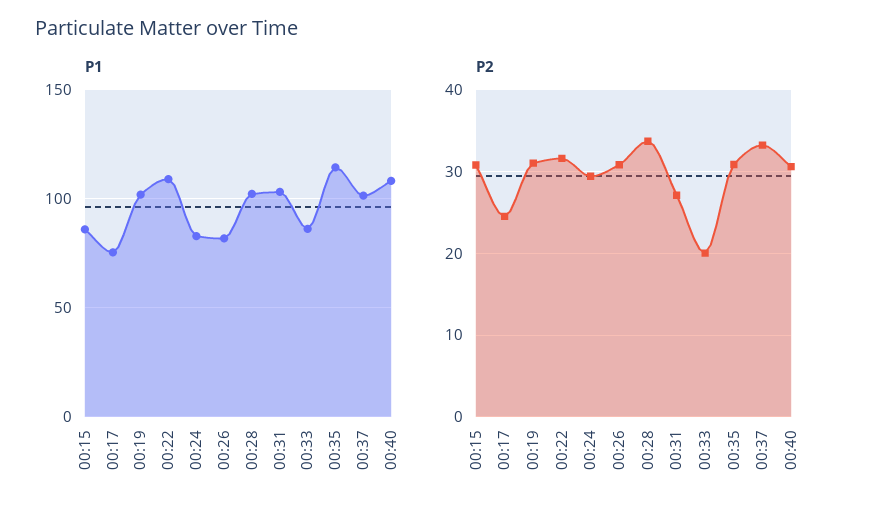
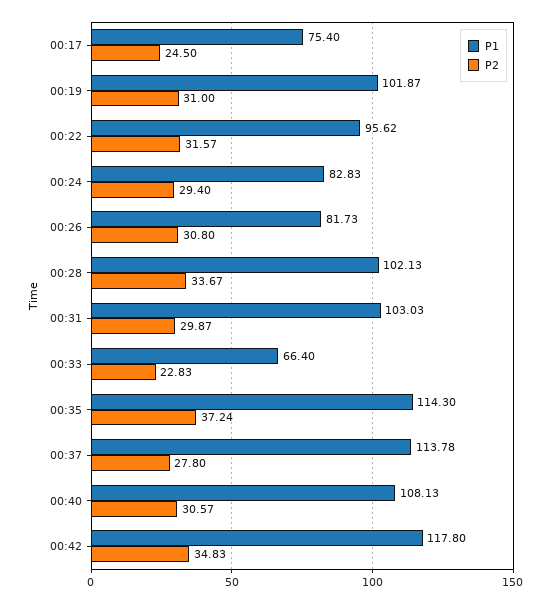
P1, 00:15: 85 -> none
P1, 00:22: 110 -> 95.62
P1, 00:33: 85 -> 66.4
P1, 00:37: 100 -> 113.78
P2, 00:15: 31 -> none
P2, 00:31: 27 -> 29.87
P2, 00:33: 20 -> 22.83
P2, 00:35: 31 -> 37.24
P2, 00:37: 33 -> 27.8
P1, 00:42: none -> 117.8
P2, 00:42: none -> 34.83

